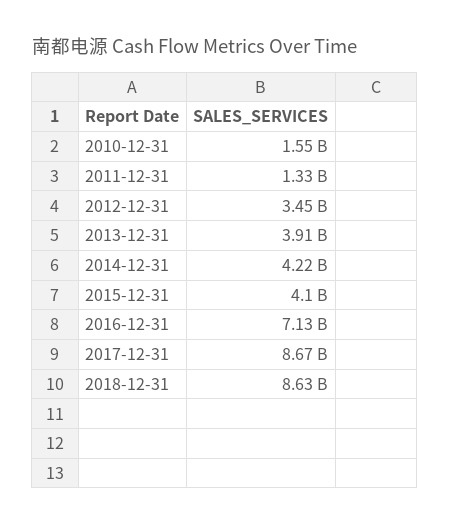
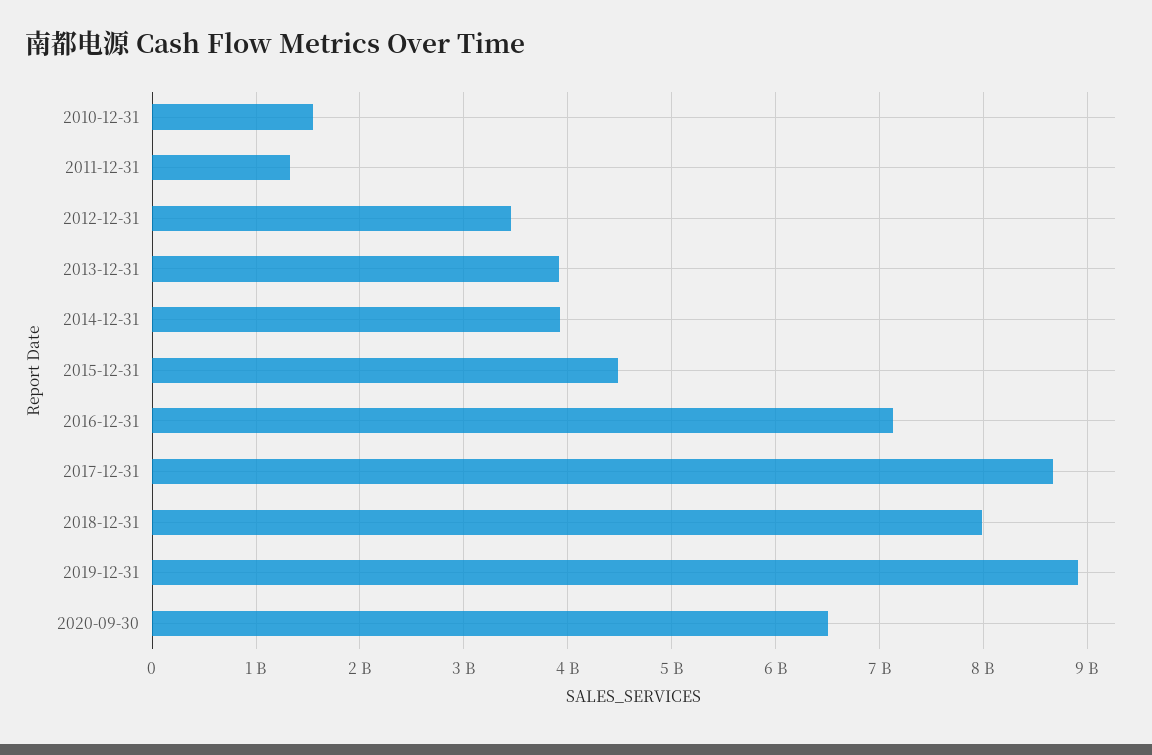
2014-12-31: 4220000000 -> 3900000000
2015-12-31: 4100000000 -> 4500000000
2018-12-31: 8630000000 -> 8000000000
2019-12-31: none -> 8900000000
2020-09-30: none -> 6500000000

